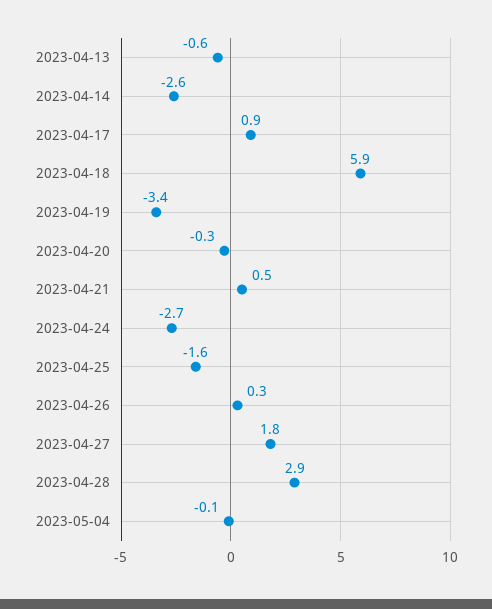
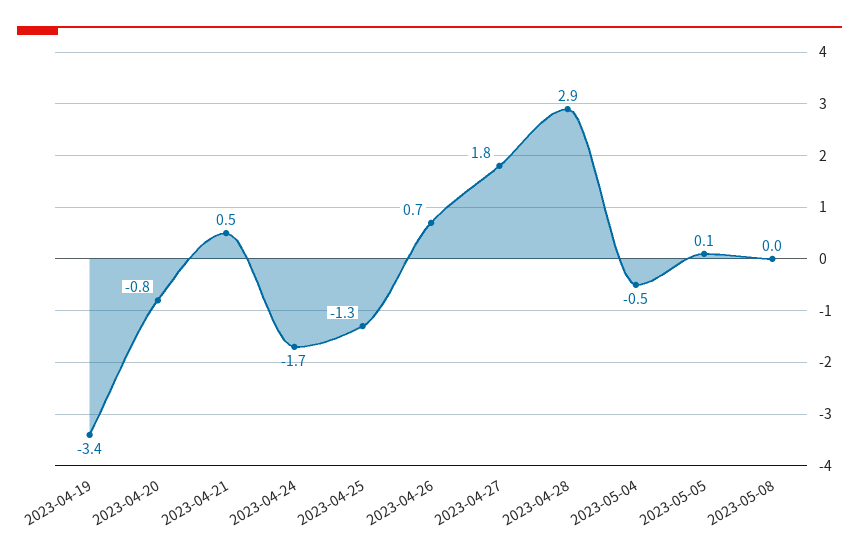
2023-04-13: -0.6 -> none
2023-04-14: -2.6 -> none
2023-04-17: 0.9 -> none
2023-04-18: 5.9 -> none
2023-04-20: -0.3 -> -0.8
2023-04-24: -2.7 -> -1.7
2023-04-25: -1.6 -> -1.3
2023-04-26: 0.3 -> 0.7
2023-05-04: -0.1 -> -0.5
2023-05-05: none -> 0.1
2023-05-08: none -> 0

